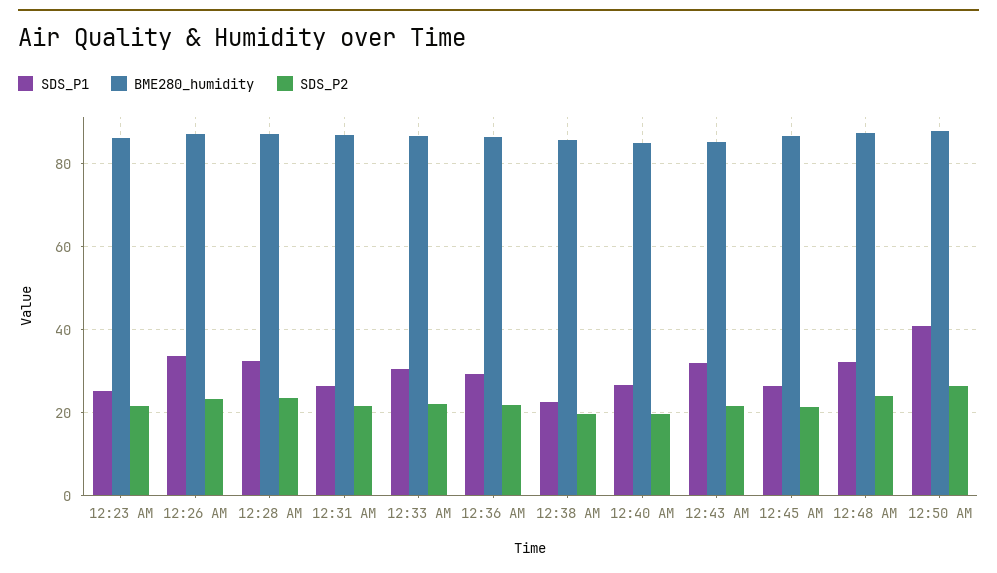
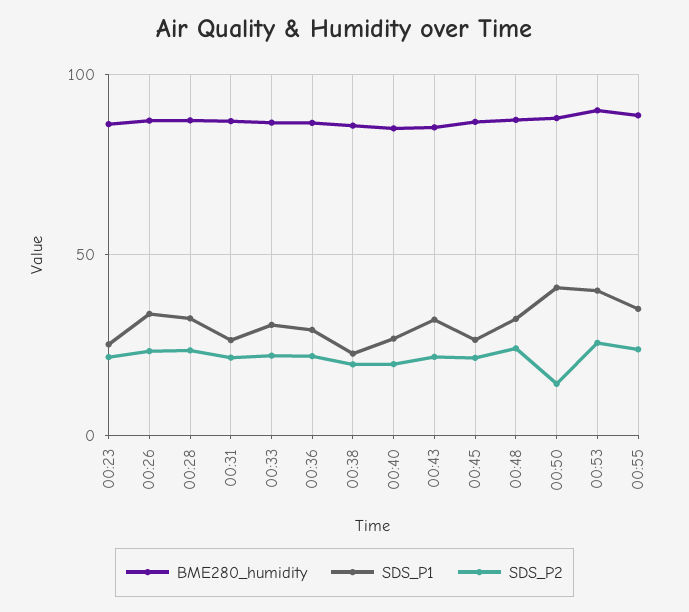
SDS_P2, 12:50 AM: 26 -> 15
BME280_humidity, 00:53: none -> 90
SDS_P1, 00:53: none -> 40
SDS_P2, 00:53: none -> 25
BME280_humidity, 00:55: none -> 90
SDS_P1, 00:55: none -> 35
SDS_P2, 00:55: none -> 25

